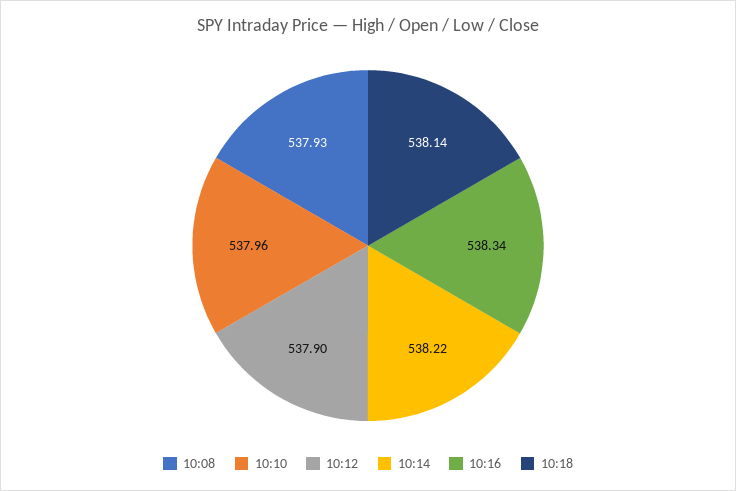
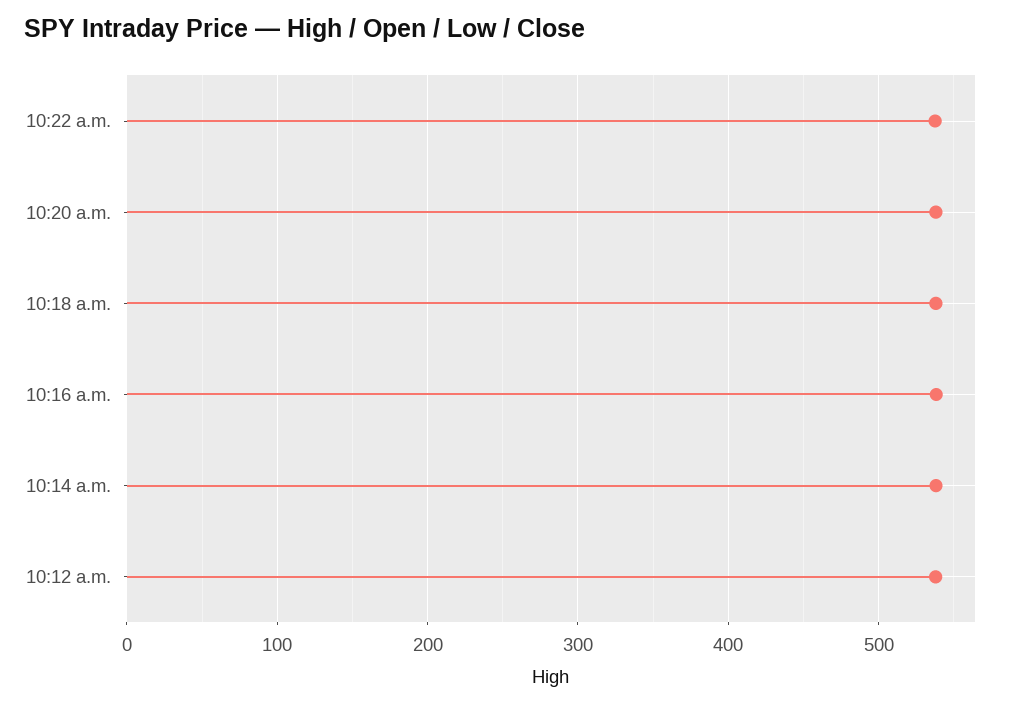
10:08: 537.93 -> none
10:10: 537.96 -> none
10:22 a.m.: none -> 540
10:20 a.m.: none -> 540

